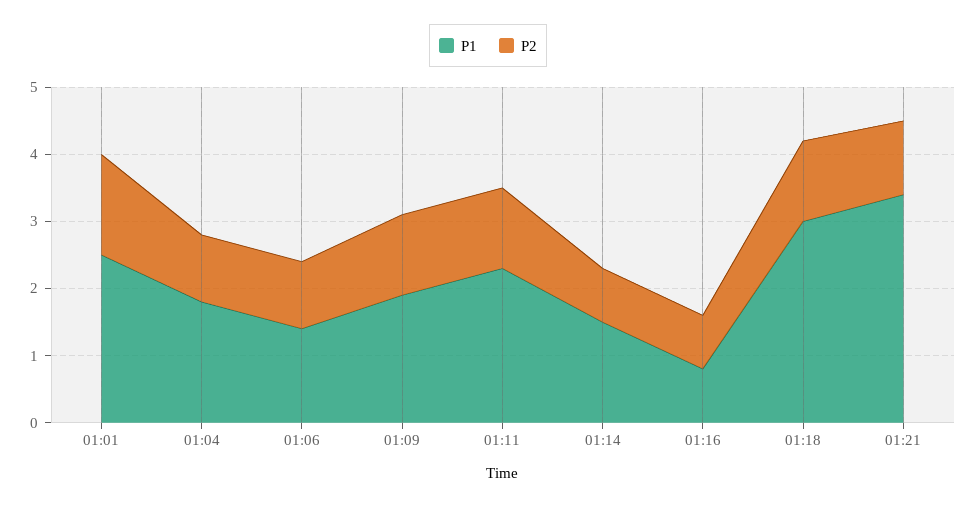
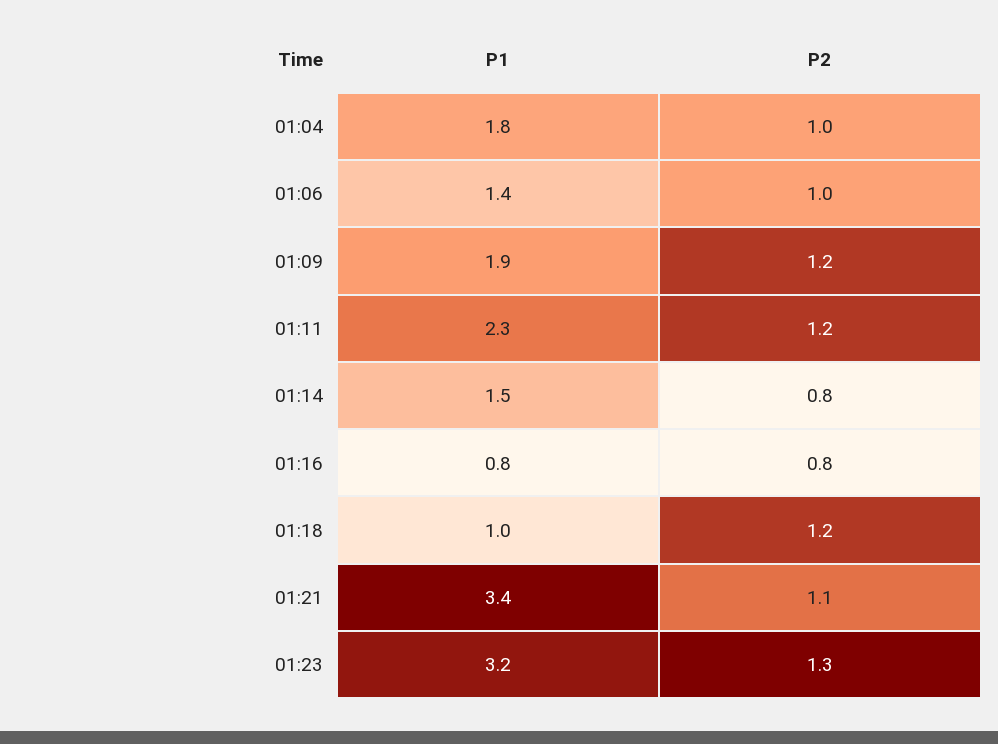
P1, 01:01: 2.5 -> none
P2, 01:01: 1.5 -> none
P1, 01:18: 3 -> 1
P1, 01:23: none -> 3.2
P2, 01:23: none -> 1.3

